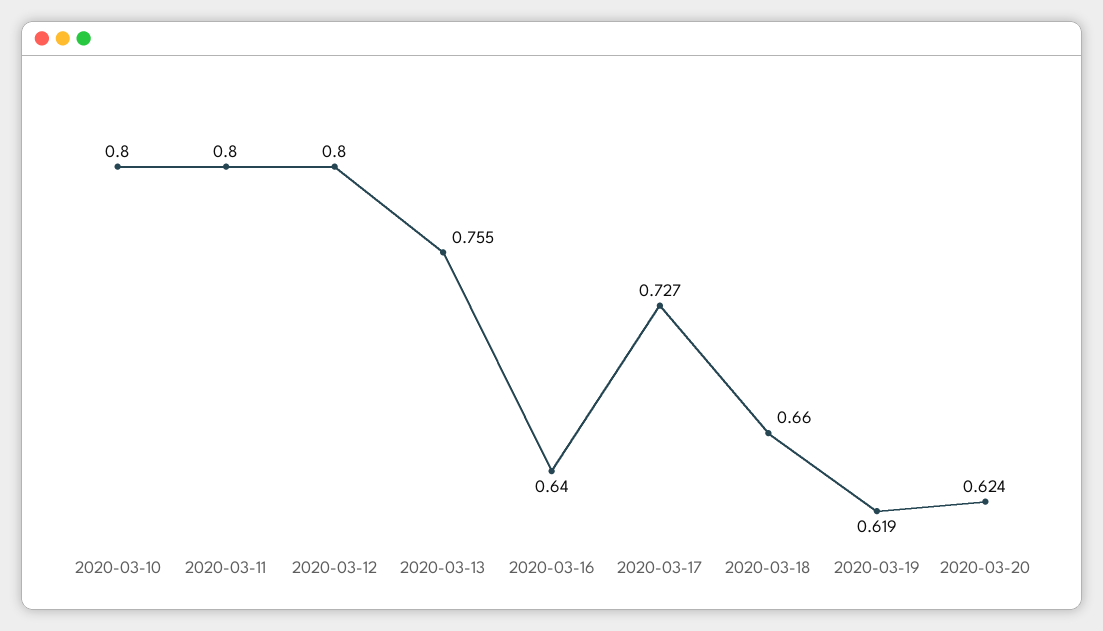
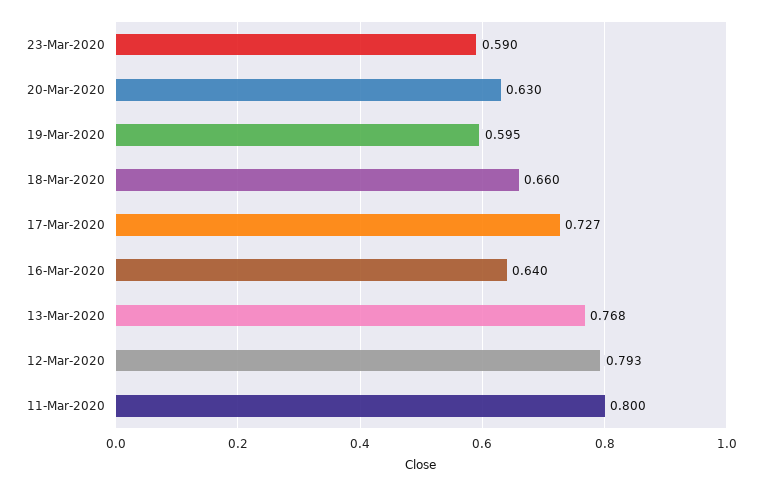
2020-03-10: 0.8 -> none
2020-03-12: 0.8 -> 0.793
2020-03-13: 0.755 -> 0.768
2020-03-19: 0.619 -> 0.595
2020-03-20: 0.624 -> 0.63
23-Mar-2020: none -> 0.59

